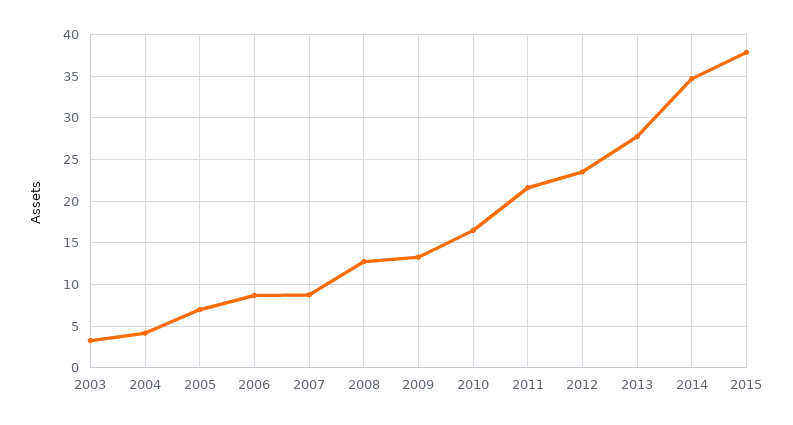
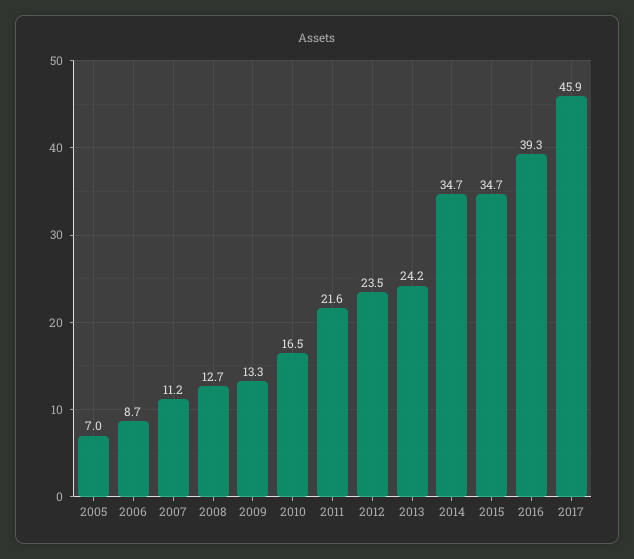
2003: 3 -> none
2004: 4 -> none
2007: 9 -> 11.2
2013: 28 -> 24.2
2015: 38 -> 34.7
2016: none -> 39.3
2017: none -> 45.9

